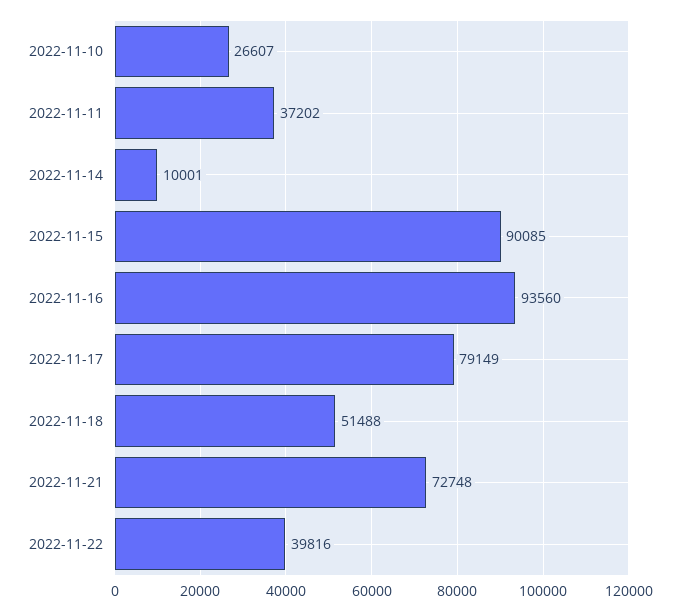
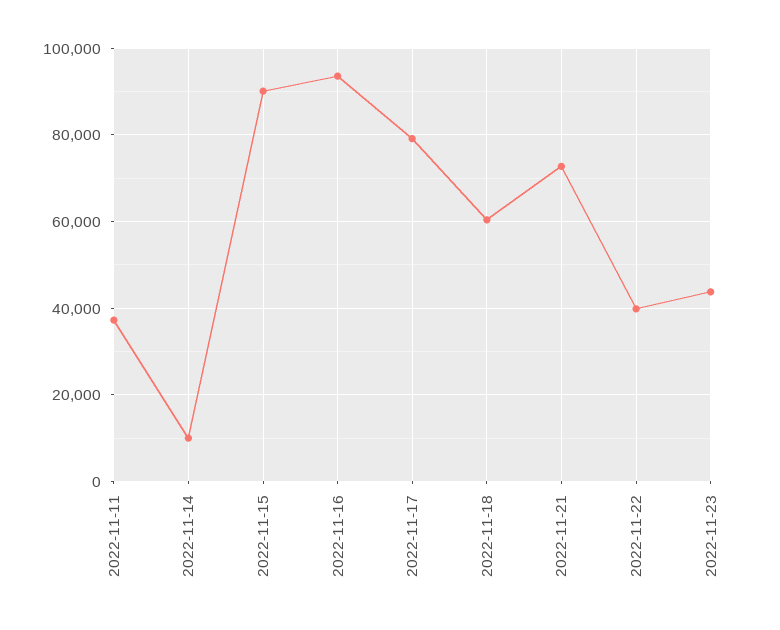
2022-11-10: 26607 -> none
2022-11-18: 51488 -> 60000
2022-11-23: none -> 44000

